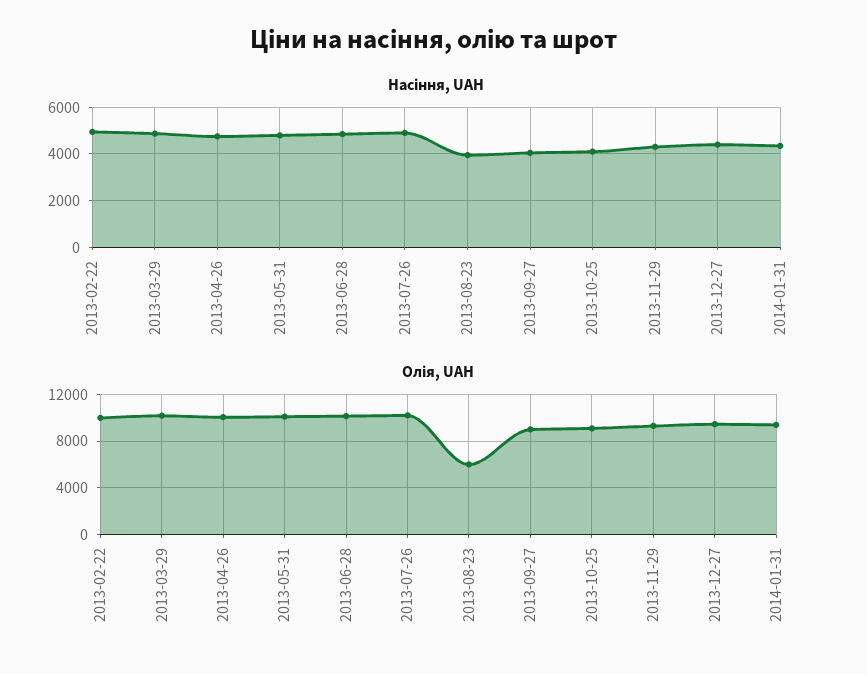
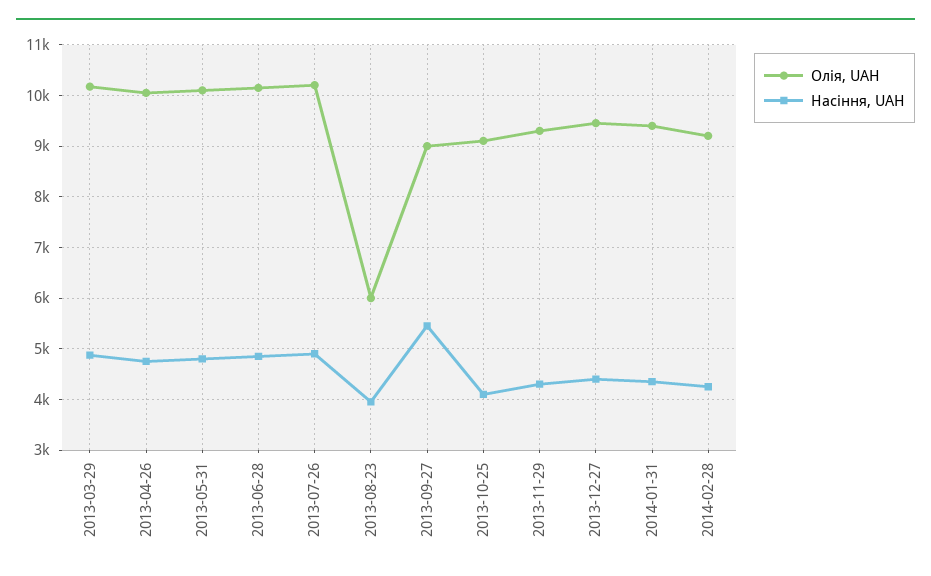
Насіння, UAH, 2013-02-22: 5000 -> none
Насіння, UAH, 2013-09-27: 4000 -> 5400
Олія, UAH, 2013-02-22: 10000 -> none
Олія, UAH, 2014-02-28: none -> 9200
Насіння, UAH, 2014-02-28: none -> 4200

